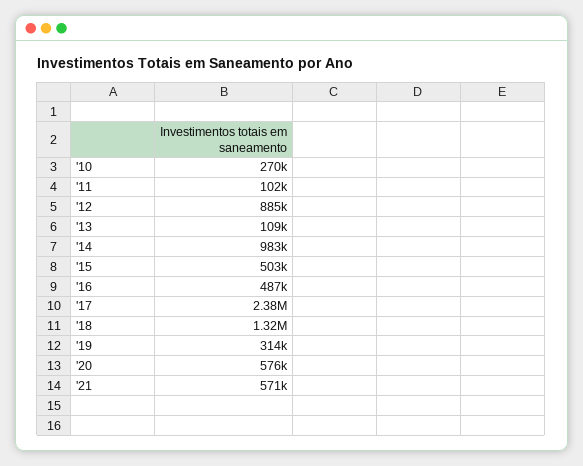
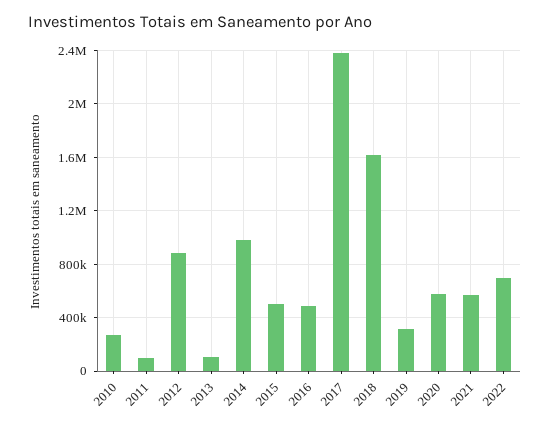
'18: 1320000 -> 1600000
2022: none -> 700000

